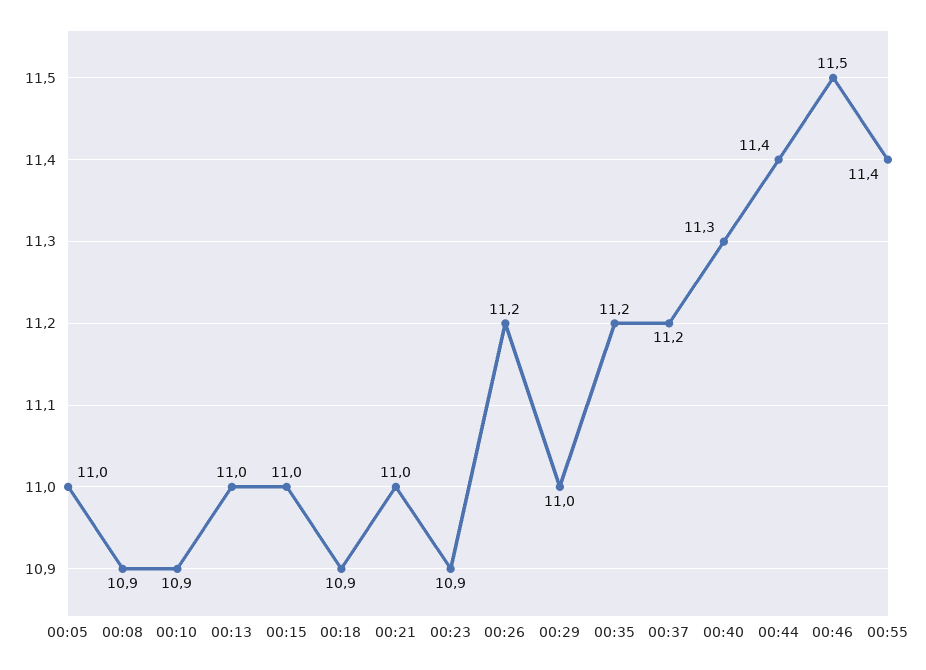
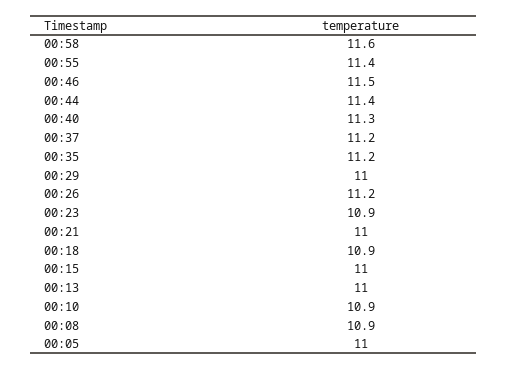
00:58: none -> 11.6

